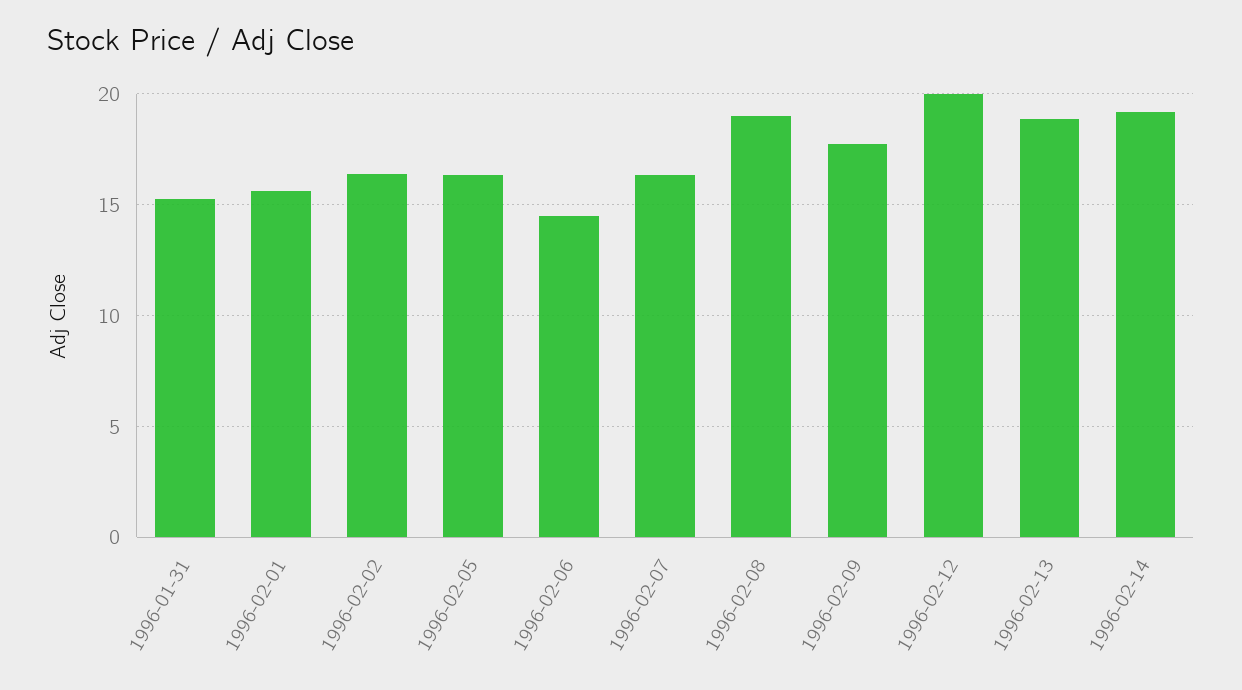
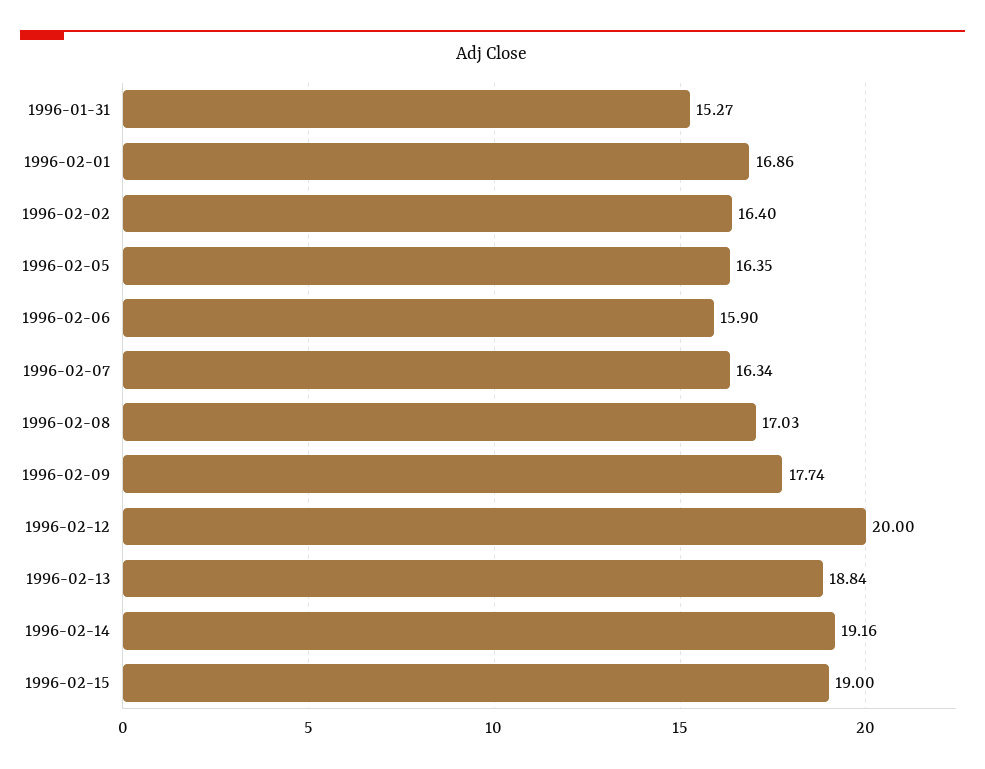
1996-02-01: 15.5 -> 16.86
1996-02-06: 14.5 -> 15.9
1996-02-08: 19 -> 17.03
1996-02-15: none -> 19

